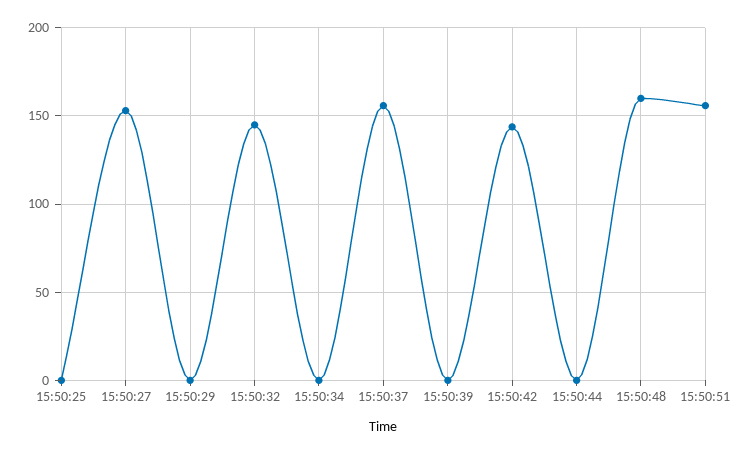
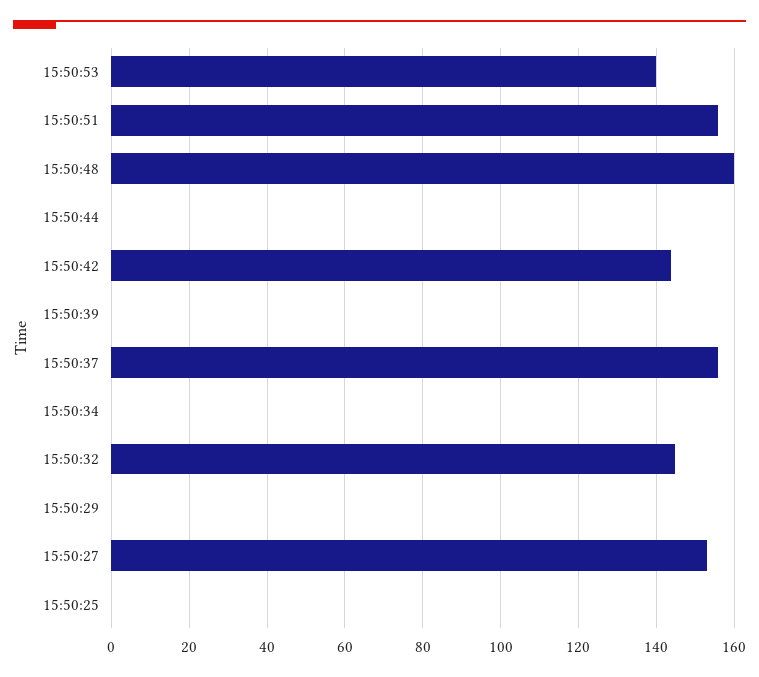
15:50:53: none -> 140

